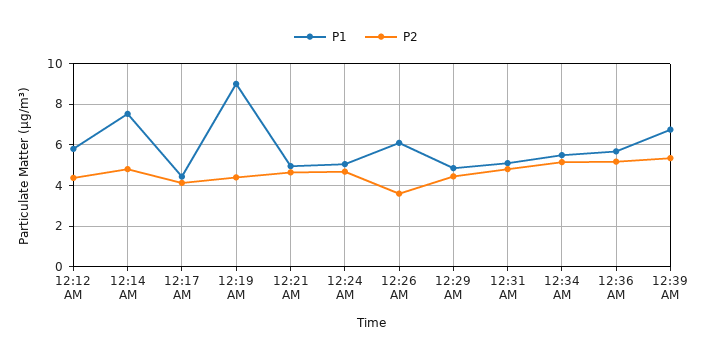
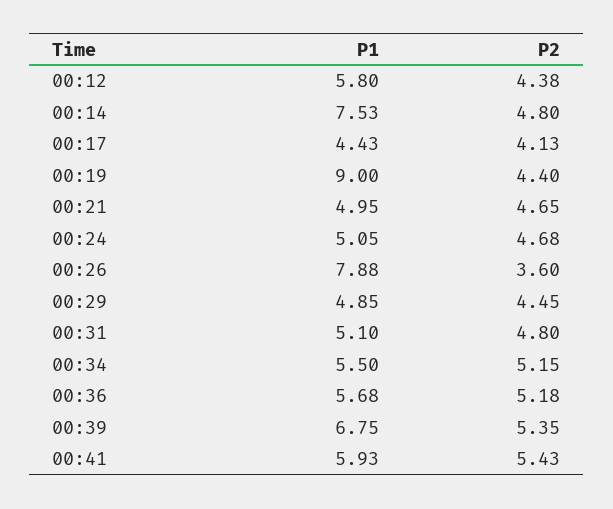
P1, 12:26 AM: 6 -> 7.88
P1, 00:41: none -> 5.93
P2, 00:41: none -> 5.43

